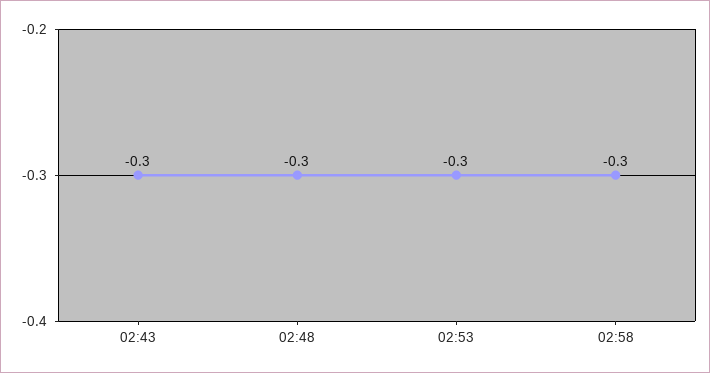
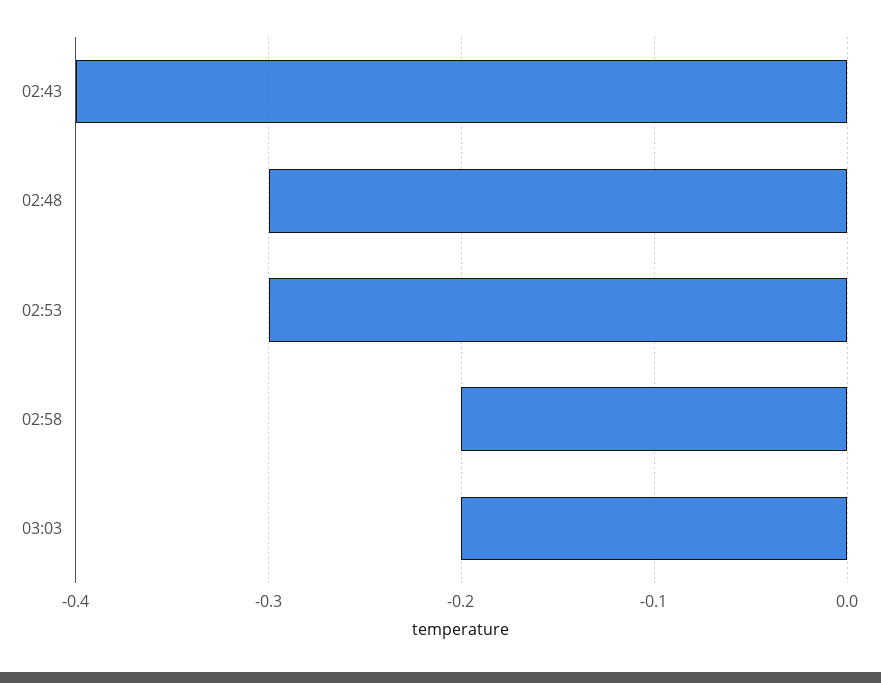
02:43: -0.3 -> -0.4
02:58: -0.3 -> -0.2
03:03: none -> -0.2

